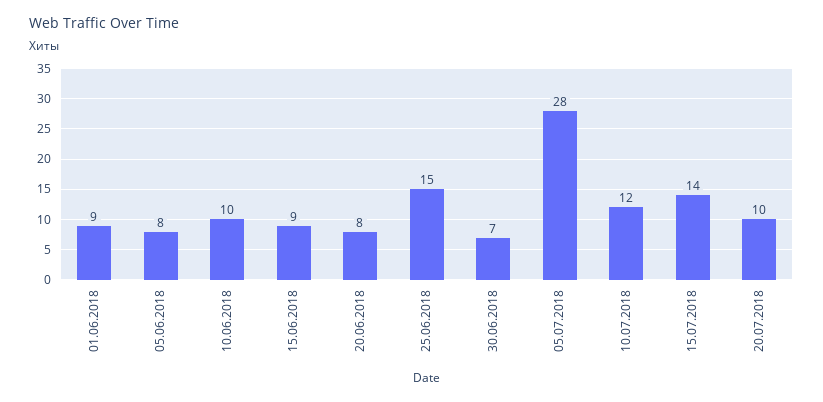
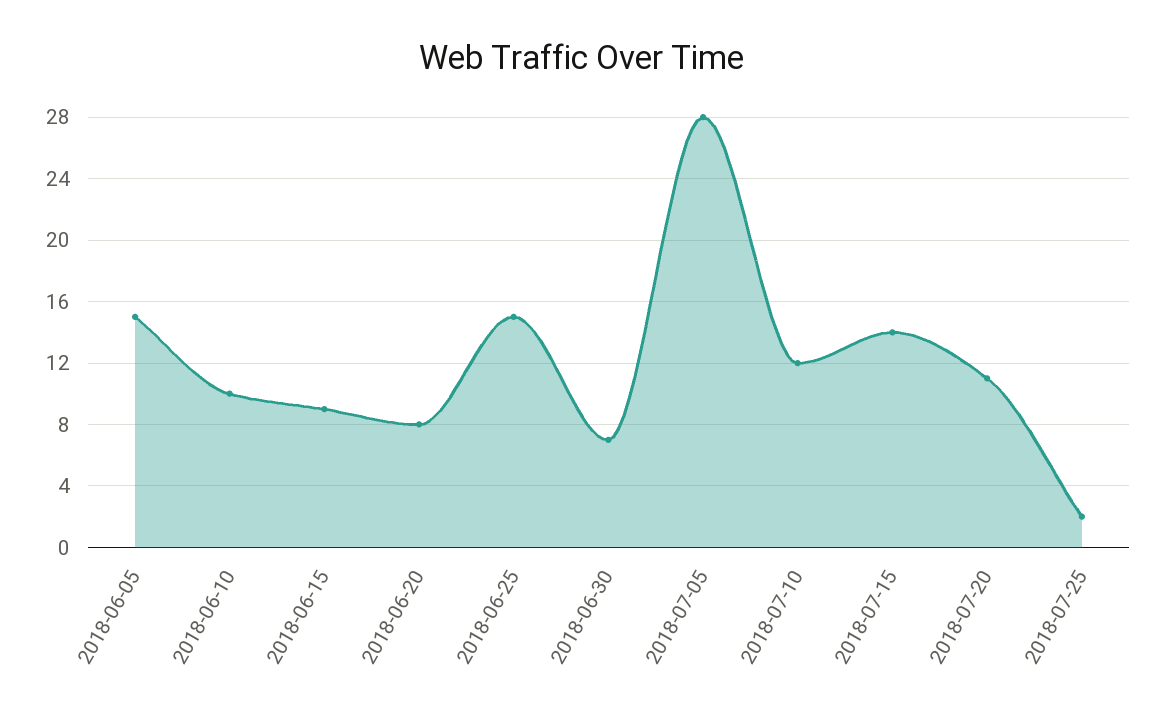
01.06.2018: 9 -> none
05.06.2018: 8 -> 15
20.07.2018: 10 -> 11
2018-07-25: none -> 2

